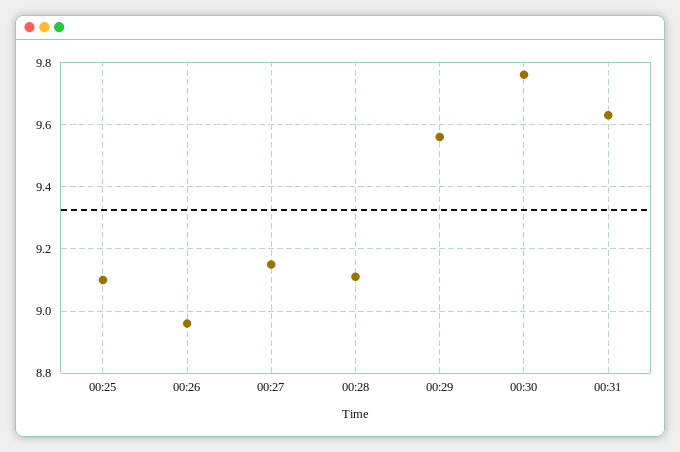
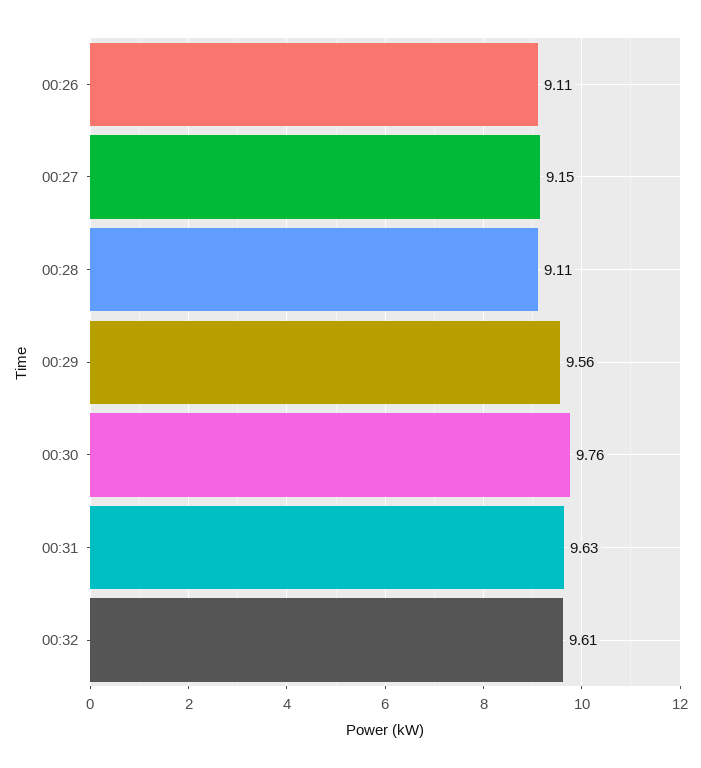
00:25: 9.1 -> none
00:26: 8.95 -> 9.11
00:32: none -> 9.61

